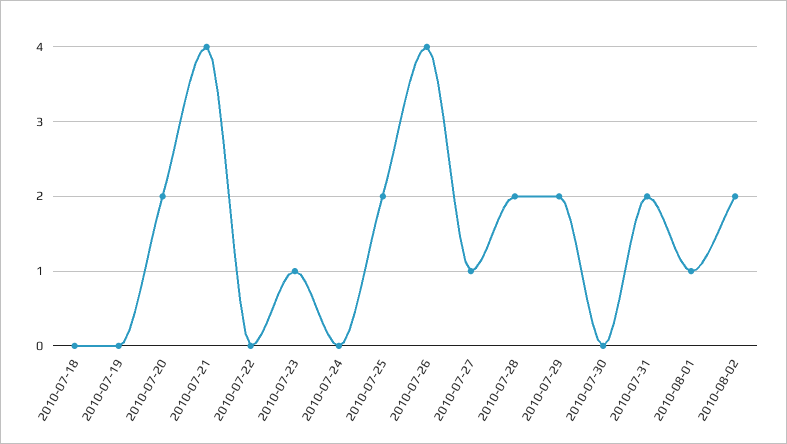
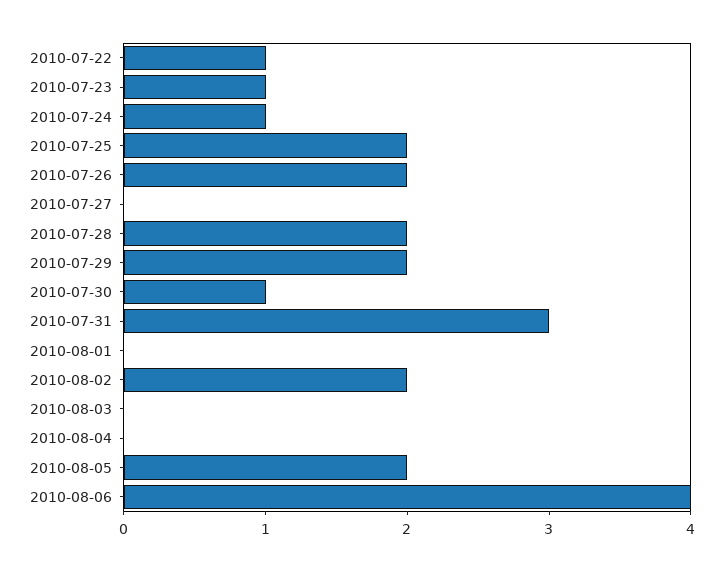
2010-07-18: 0 -> none
2010-07-19: 0 -> none
2010-07-20: 2 -> none
2010-07-21: 4 -> none
2010-07-22: 0 -> 1
2010-07-24: 0 -> 1
2010-07-26: 4 -> 2
2010-07-27: 1 -> 0
2010-07-30: 0 -> 1
2010-07-31: 2 -> 3
2010-08-01: 1 -> 0
2010-08-03: none -> 0
2010-08-04: none -> 0
2010-08-05: none -> 2
2010-08-06: none -> 4

